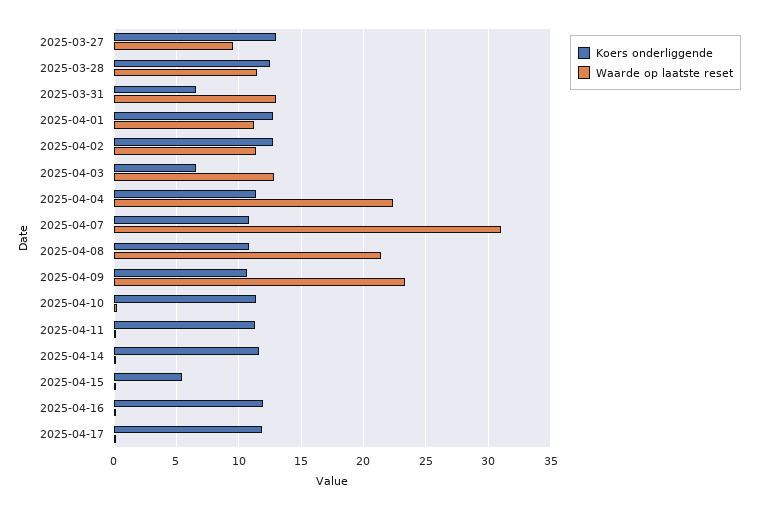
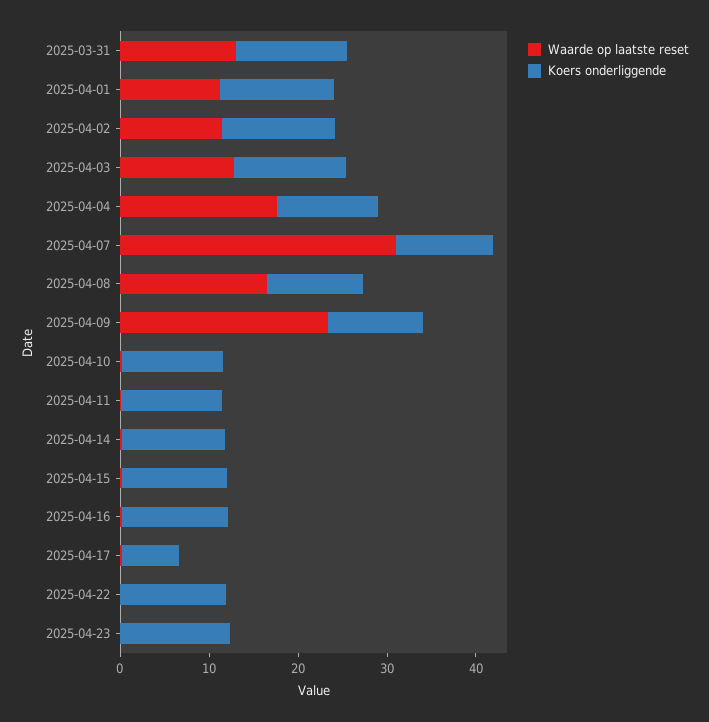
Koers onderliggende, 2025-03-27: 13 -> none
Waarde op laatste reset, 2025-03-27: 9.5 -> none
Koers onderliggende, 2025-03-28: 12.5 -> none
Waarde op laatste reset, 2025-03-28: 11.5 -> none
Koers onderliggende, 2025-03-31: 6.5 -> 12
Koers onderliggende, 2025-04-03: 6.5 -> 12
Waarde op laatste reset, 2025-04-04: 22.5 -> 18
Waarde op laatste reset, 2025-04-08: 21.5 -> 16
Koers onderliggende, 2025-04-15: 5.5 -> 12
Koers onderliggende, 2025-04-17: 12 -> 6
Waarde op laatste reset, 2025-04-22: none -> 0
Koers onderliggende, 2025-04-22: none -> 12
Waarde op laatste reset, 2025-04-23: none -> 0
Koers onderliggende, 2025-04-23: none -> 12

